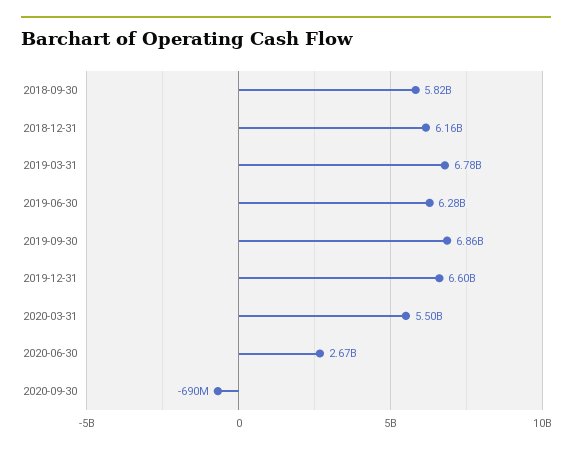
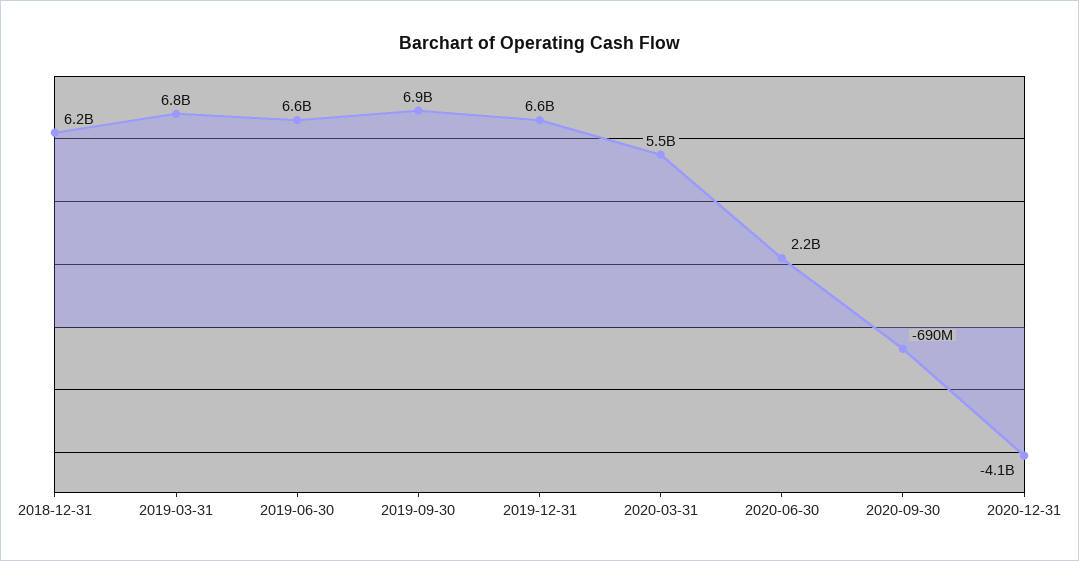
2018-09-30: 5820000000 -> none
2019-06-30: 6280000000 -> 6600000000
2020-06-30: 2670000000 -> 2200000000
2020-12-31: none -> -4100000000

